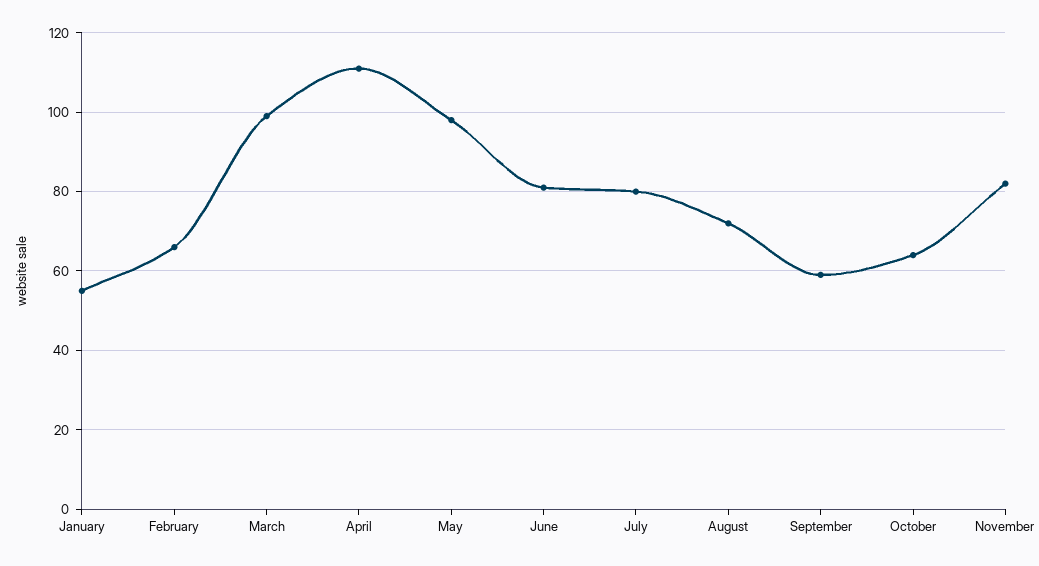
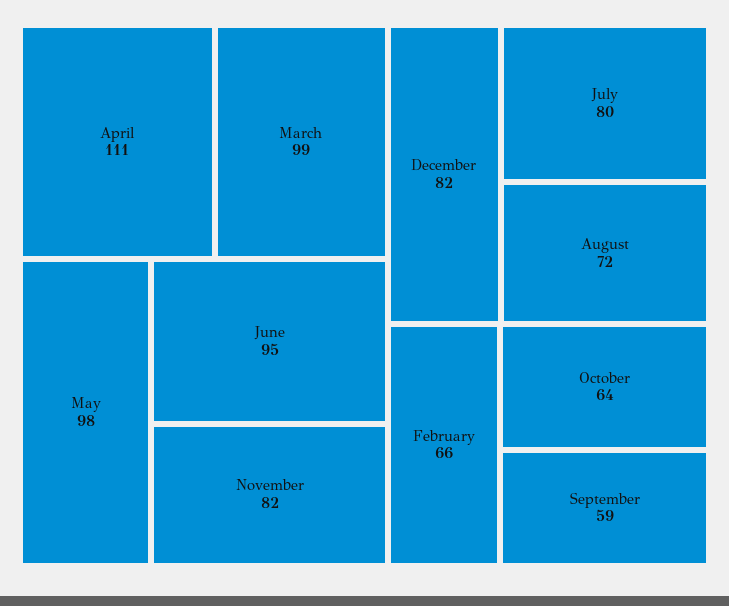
January: 55 -> none
June: 80 -> 95
December: none -> 82

